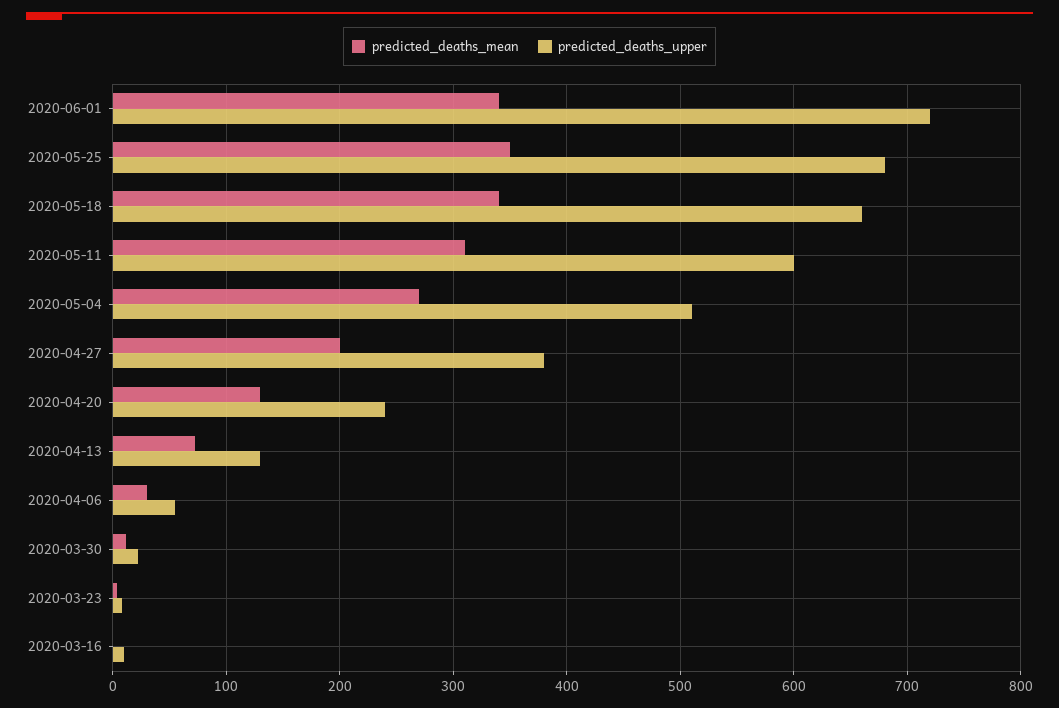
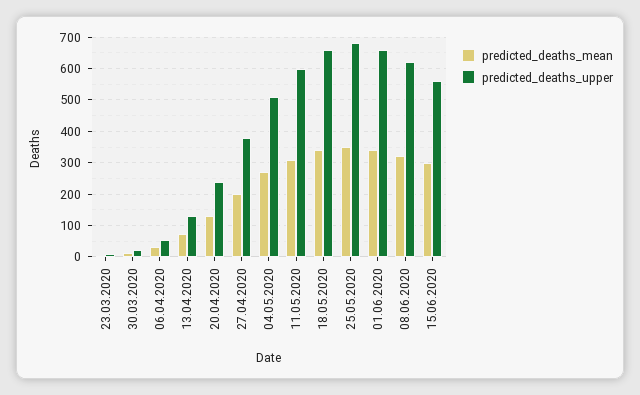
predicted_deaths_upper, 2020-06-01: 720 -> 660
predicted_deaths_mean, 2020-03-16: 0 -> none
predicted_deaths_upper, 2020-03-16: 10 -> none
predicted_deaths_mean, 08.06.2020: none -> 320
predicted_deaths_upper, 08.06.2020: none -> 620
predicted_deaths_mean, 15.06.2020: none -> 300
predicted_deaths_upper, 15.06.2020: none -> 560

